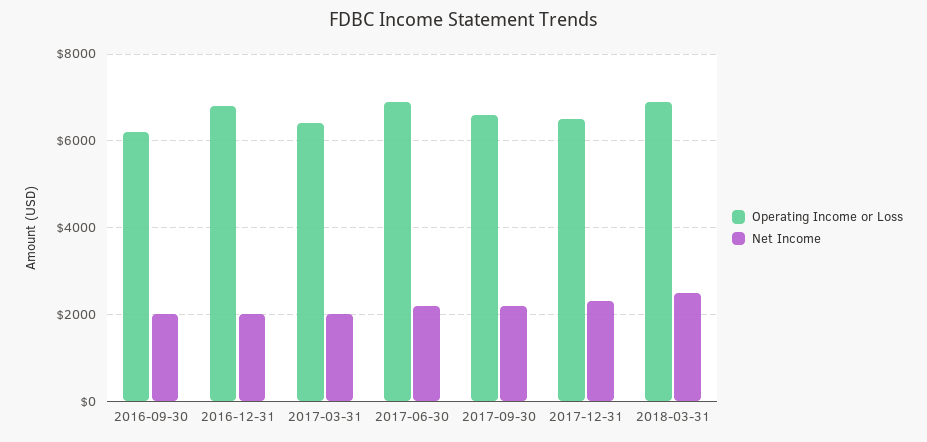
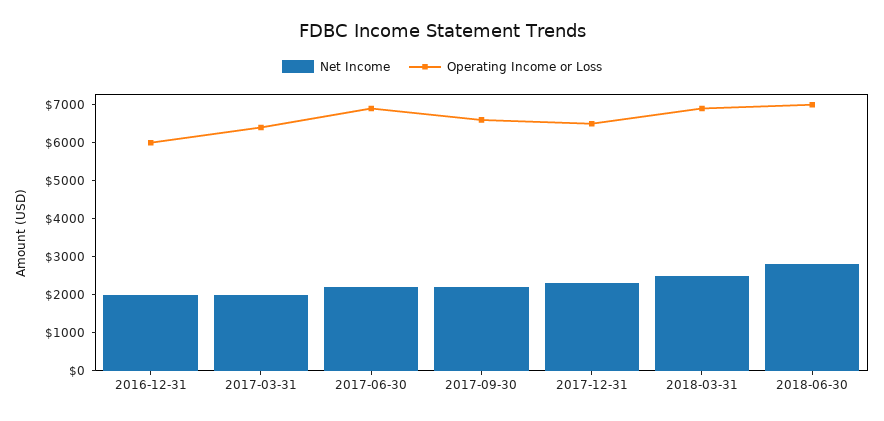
Operating Income or Loss, 2016-09-30: 6200 -> none
Net Income, 2016-09-30: 2000 -> none
Operating Income or Loss, 2016-12-31: 6800 -> 6000
Net Income, 2018-06-30: none -> 2750
Operating Income or Loss, 2018-06-30: none -> 7000

